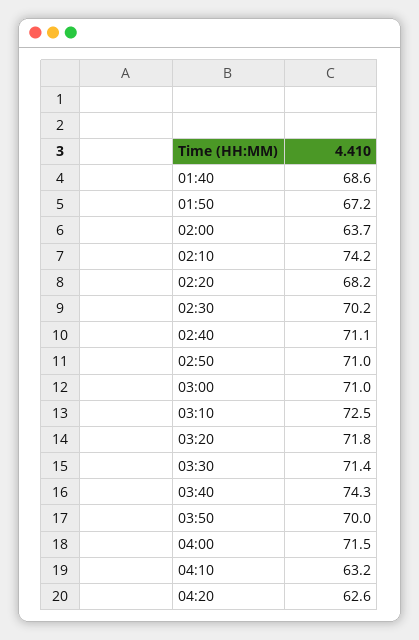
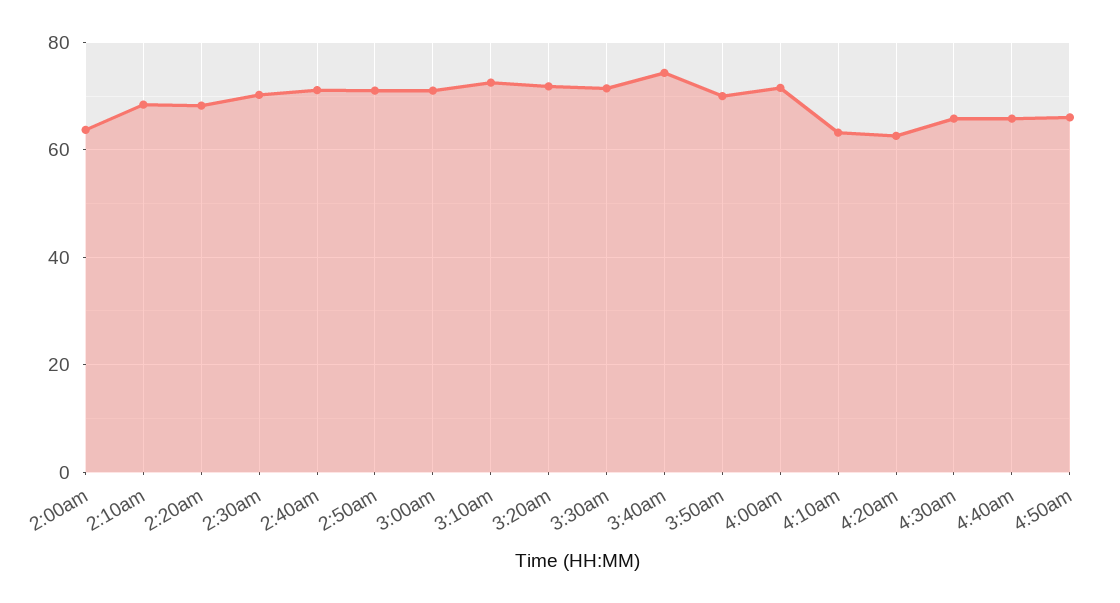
01:40: 68.6 -> none
01:50: 67.2 -> none
02:10: 74.2 -> 68
4:30am: none -> 66
4:40am: none -> 66
4:50am: none -> 66

